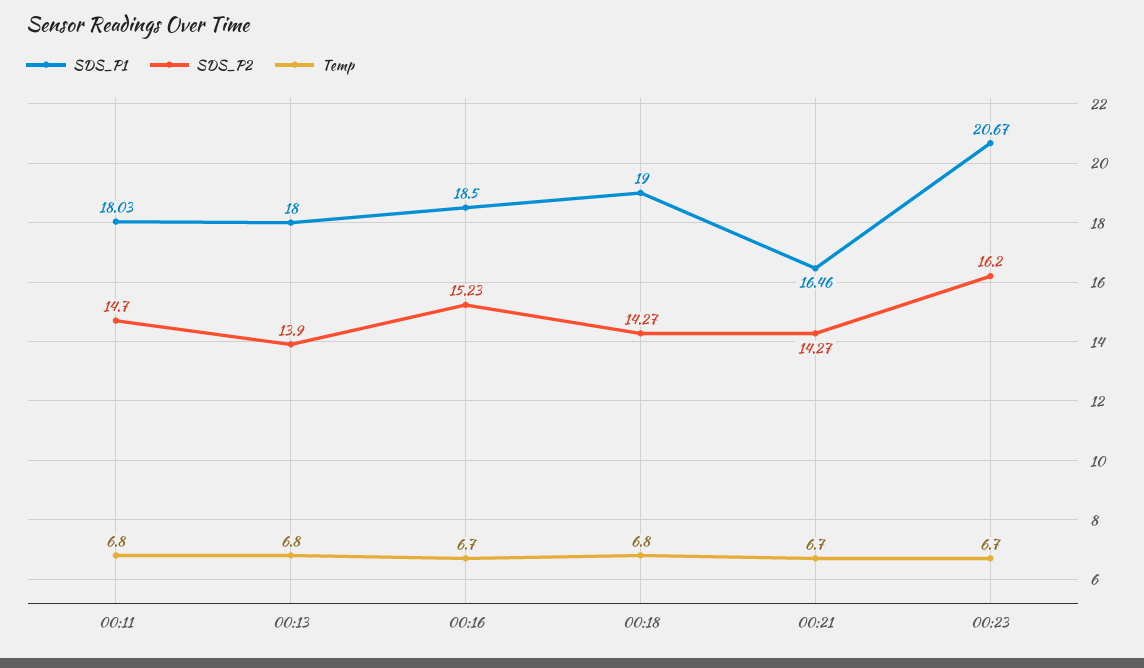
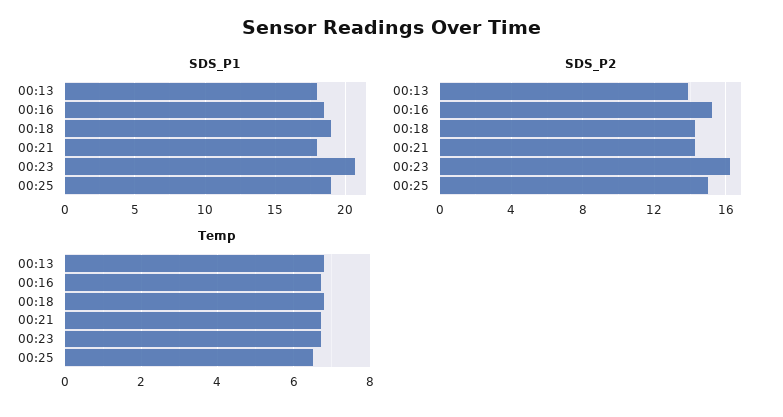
SDS_P1, 00:11: 18.03 -> none
SDS_P2, 00:11: 14.7 -> none
Temp, 00:11: 6.8 -> none
SDS_P1, 00:21: 16.46 -> 18
SDS_P1, 00:25: none -> 19
SDS_P2, 00:25: none -> 15
Temp, 00:25: none -> 6.5

